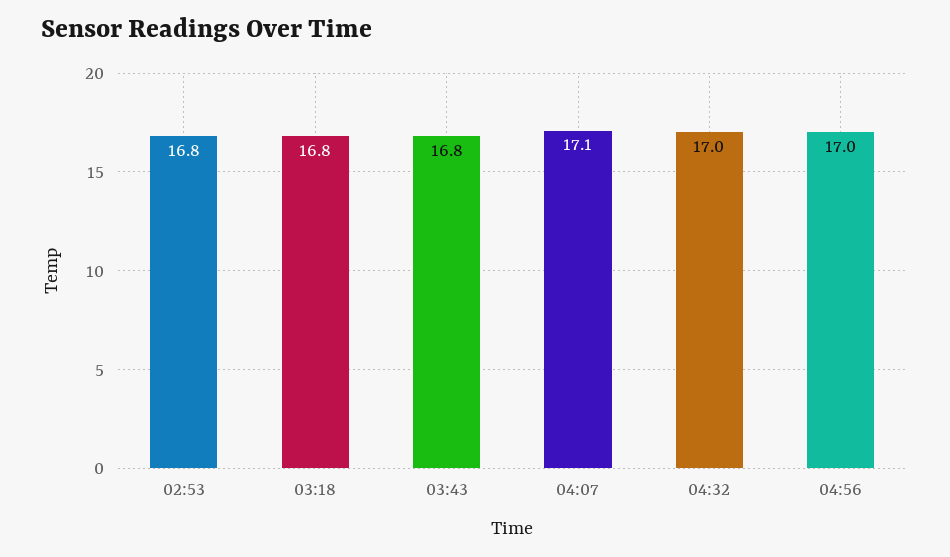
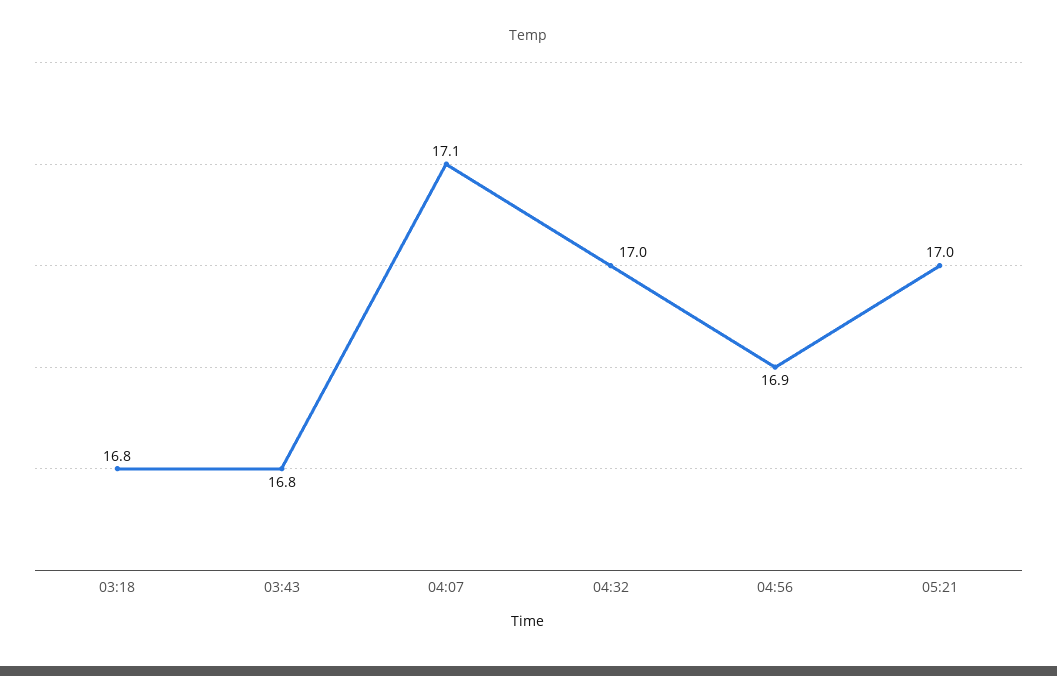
02:53: 16.8 -> none
04:56: 17 -> 16.9
05:21: none -> 17

